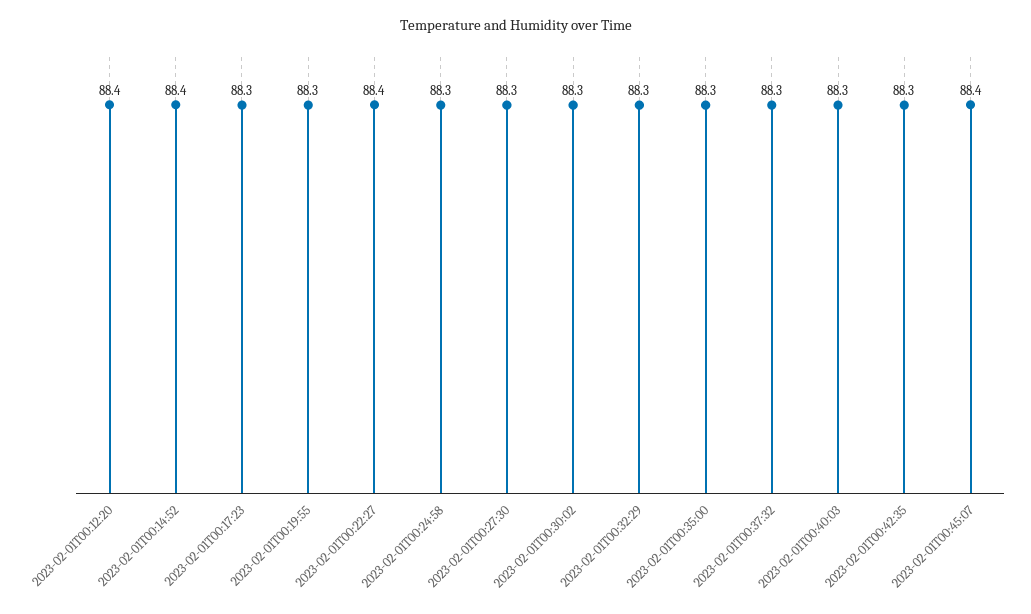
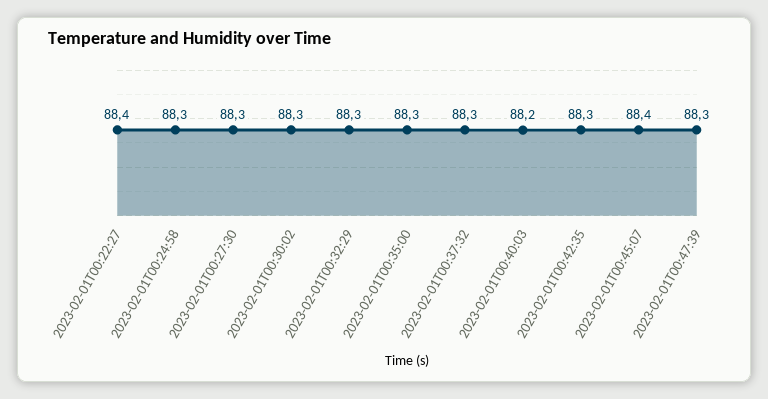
2023-02-01T00:12:20: 88.4 -> none
2023-02-01T00:14:52: 88.4 -> none
2023-02-01T00:17:23: 88.3 -> none
2023-02-01T00:19:55: 88.3 -> none
2023-02-01T00:40:03: 88.3 -> 88.2
2023-02-01T00:47:39: none -> 88.3

